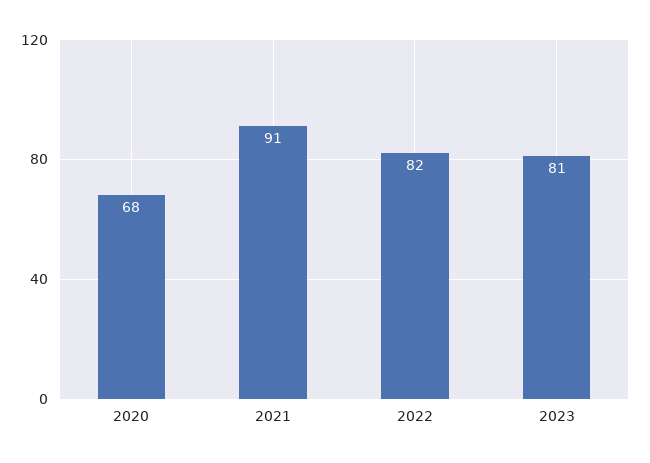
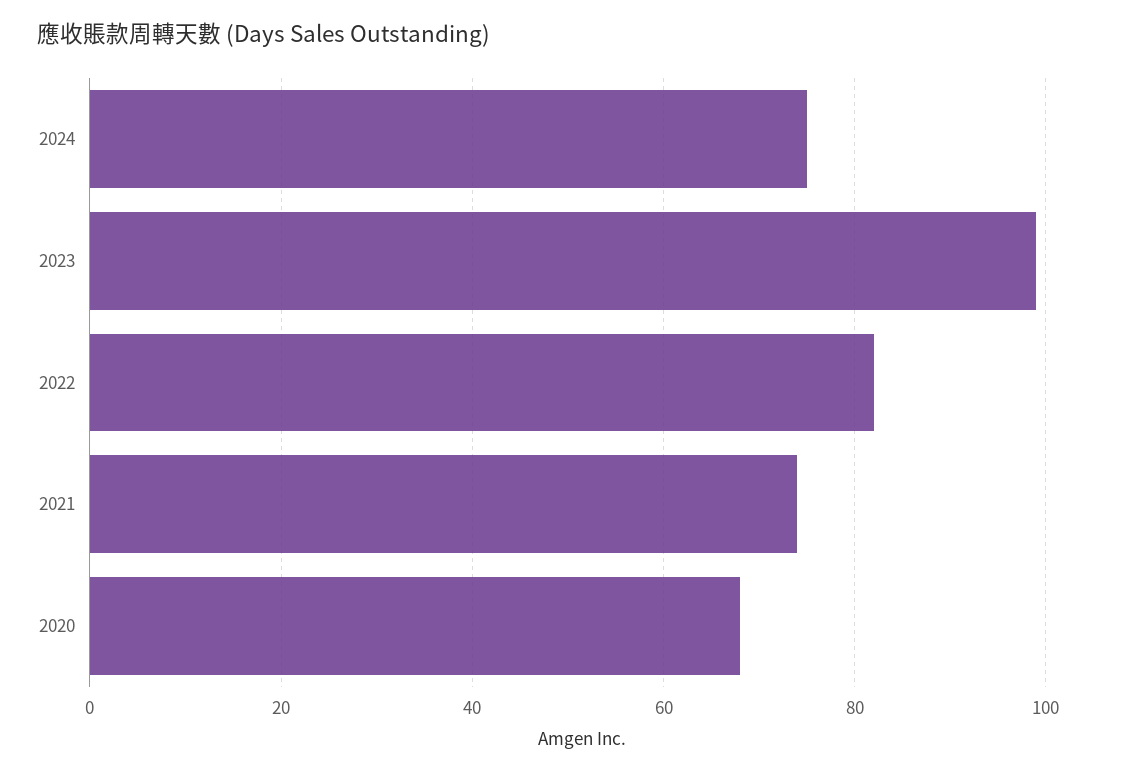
2021: 91 -> 75
2023: 81 -> 100
2024: none -> 75

